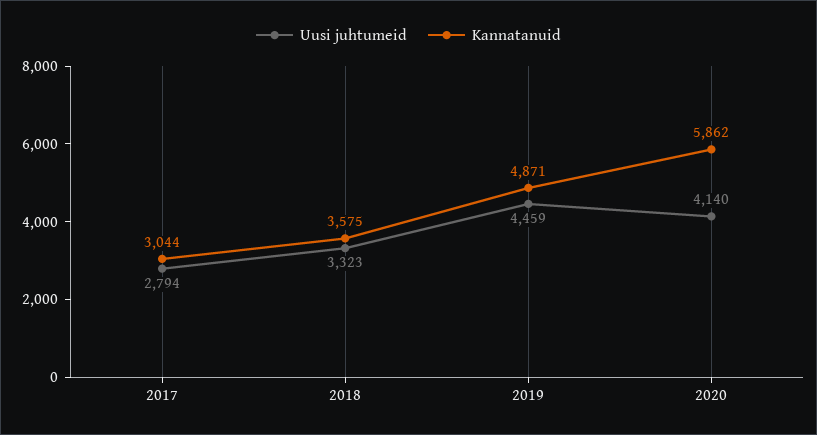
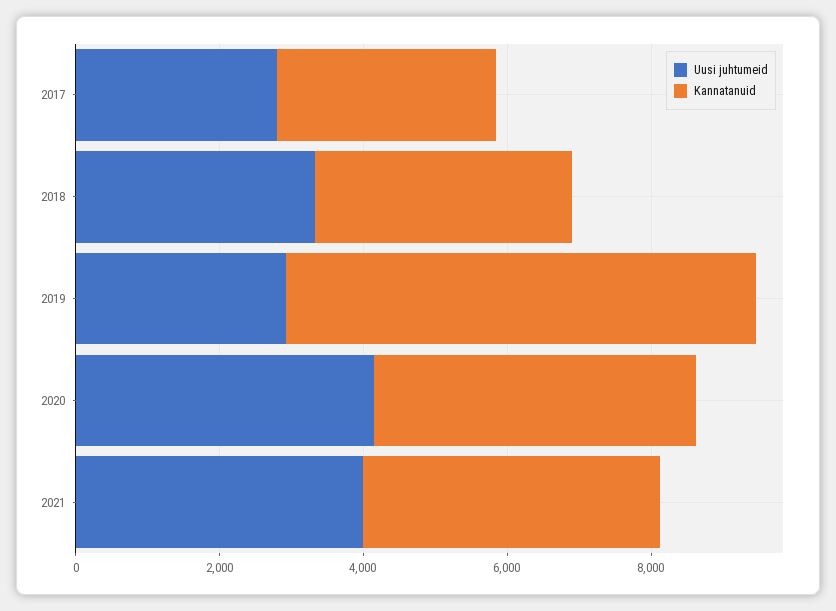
Uusi juhtumeid, 2019: 4459 -> 3000
Kannatanuid, 2019: 4871 -> 6500
Kannatanuid, 2020: 5862 -> 4500
Uusi juhtumeid, 2021: none -> 4000
Kannatanuid, 2021: none -> 4000

